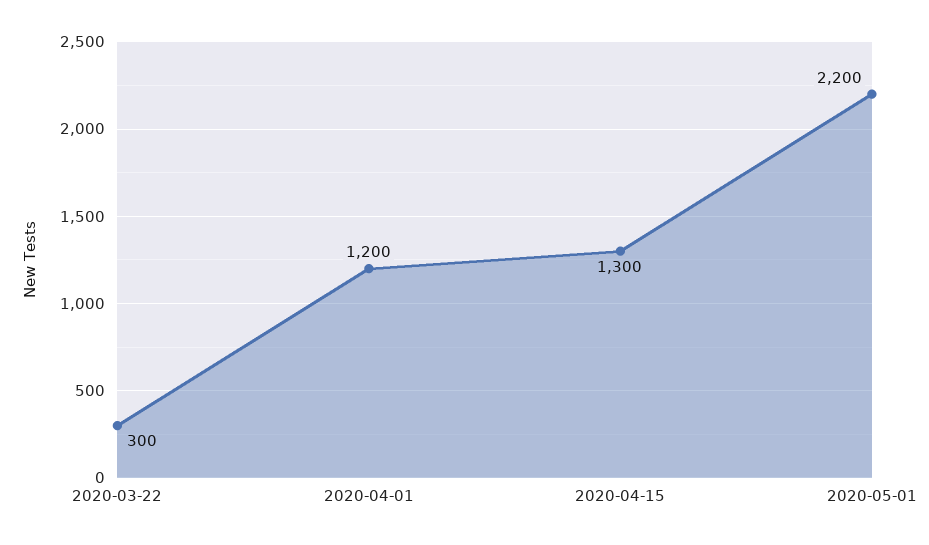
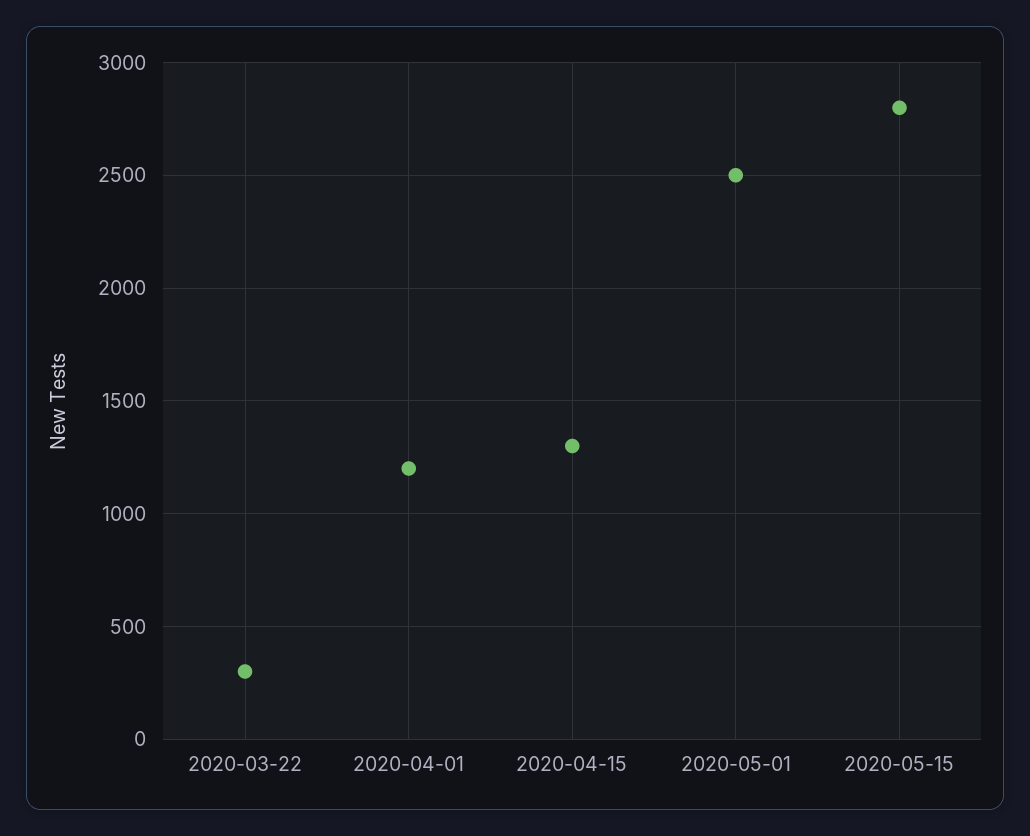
2020-05-01: 2200 -> 2500
2020-05-15: none -> 2800

